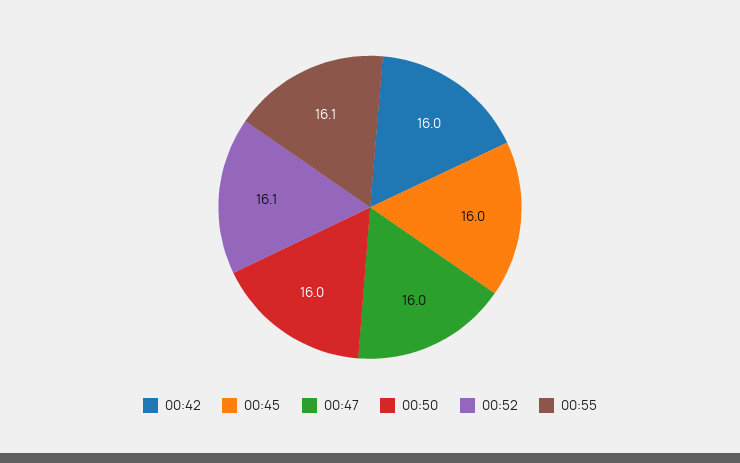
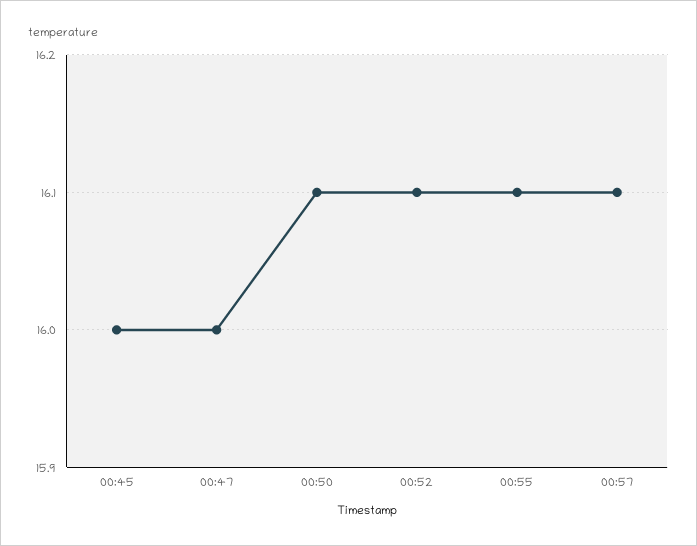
00:42: 16 -> none
00:50: 16 -> 16.1
00:57: none -> 16.1

